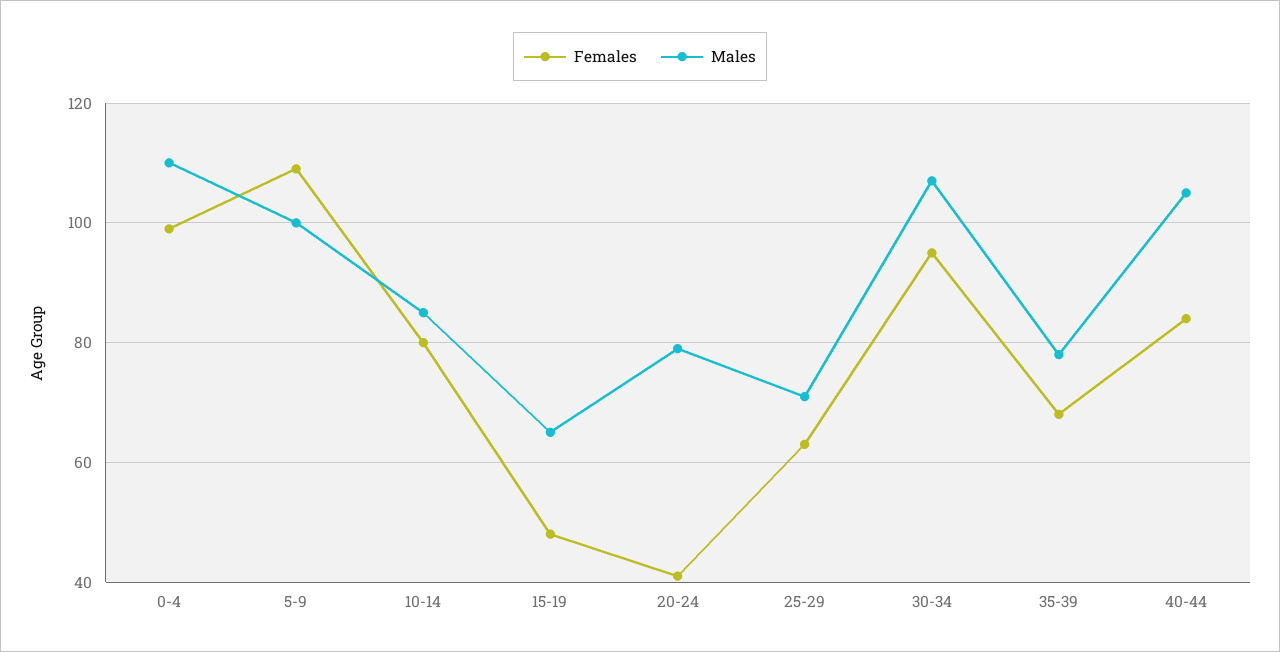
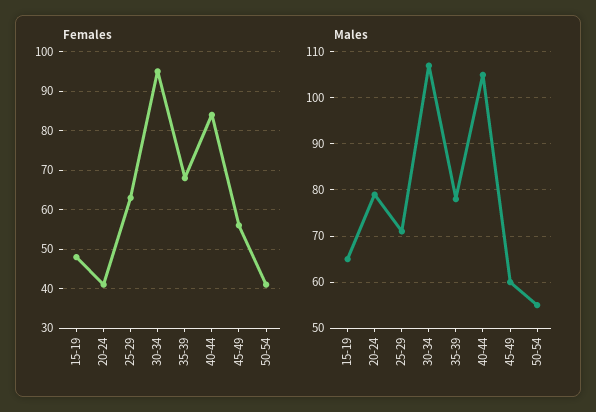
Females, 0-4: 100 -> none
Males, 0-4: 110 -> none
Females, 5-9: 110 -> none
Males, 5-9: 100 -> none
Females, 10-14: 80 -> none
Males, 10-14: 85 -> none
Females, 45-49: none -> 55
Females, 50-54: none -> 40
Males, 45-49: none -> 60
Males, 50-54: none -> 55

